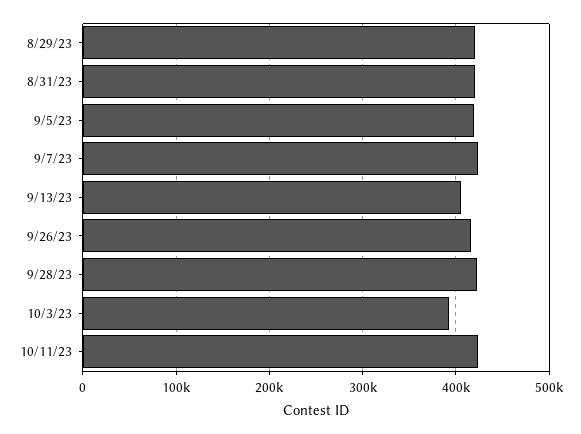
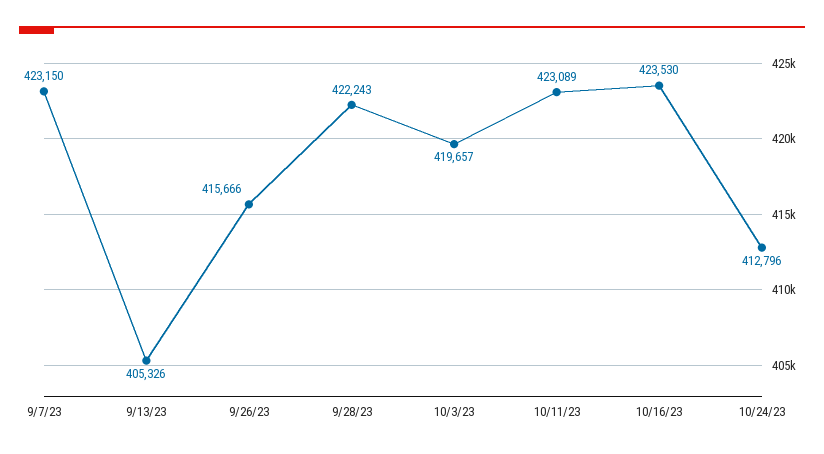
8/29/23: 420000 -> none
8/31/23: 420000 -> none
9/5/23: 420000 -> none
10/3/23: 390000 -> 419657
10/16/23: none -> 423530
10/24/23: none -> 412796

